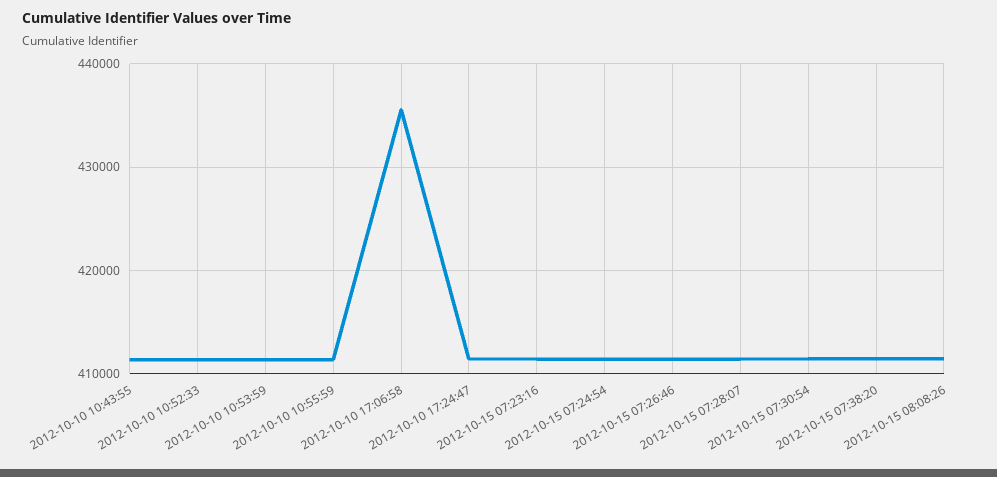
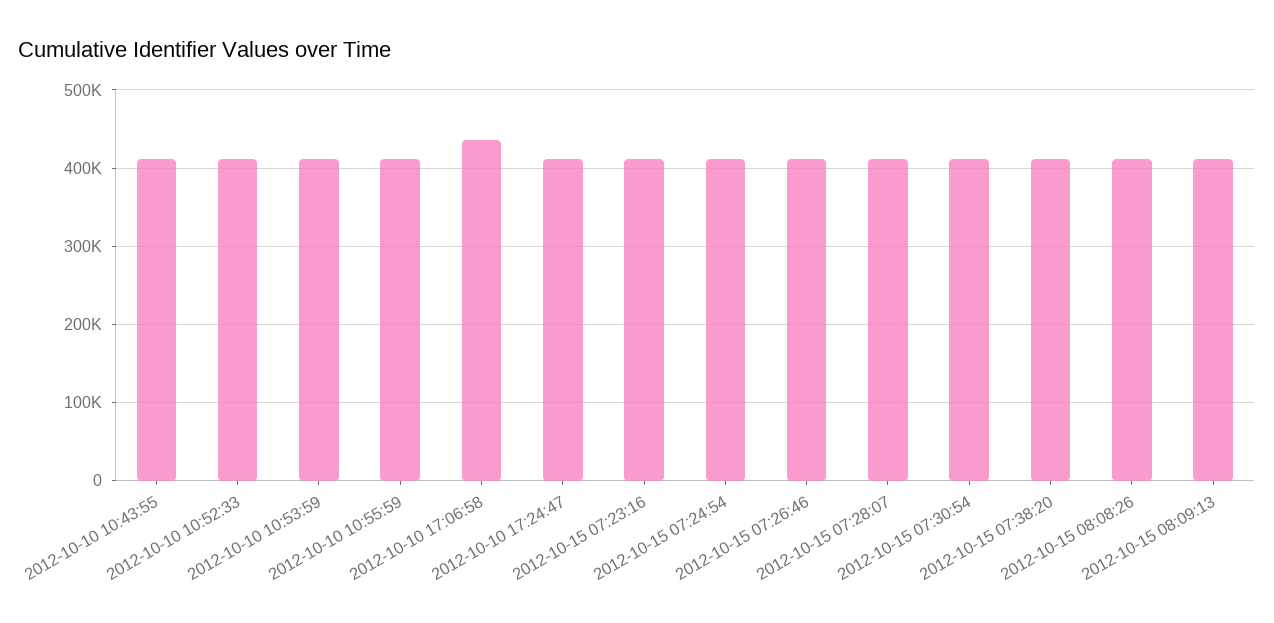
2012-10-15 08:09:13: none -> 410000

